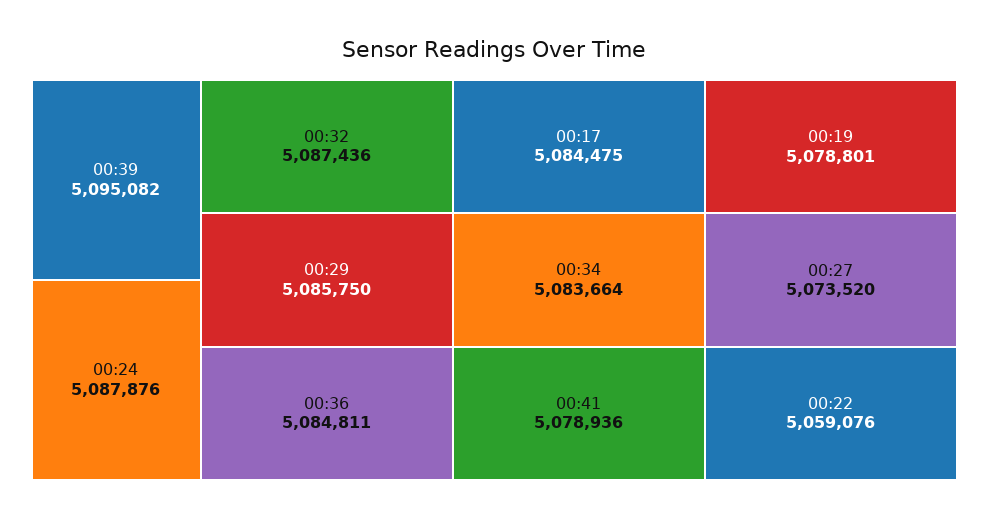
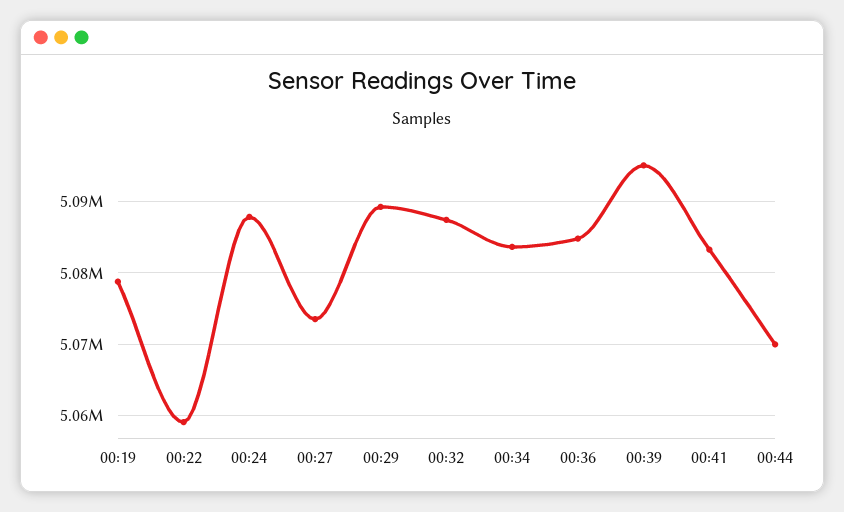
00:29: 5085750 -> 5089000
00:17: 5084475 -> none
00:41: 5078936 -> 5083000
00:44: none -> 5070000

